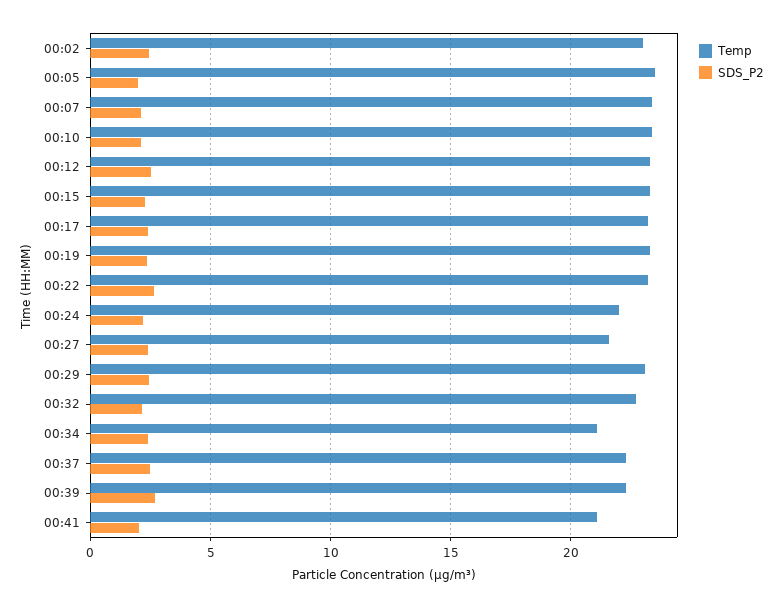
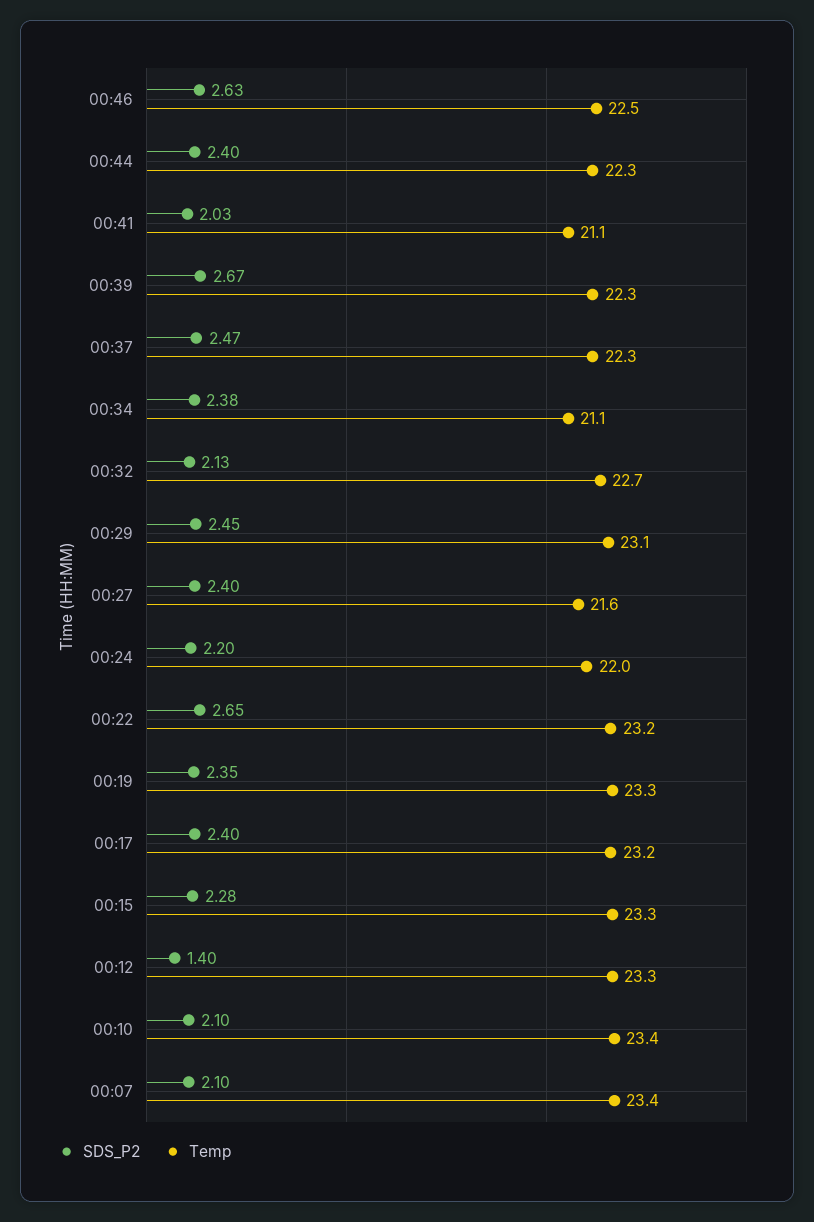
Temp, 00:02: 23 -> none
SDS_P2, 00:02: 2.5 -> none
Temp, 00:05: 23.5 -> none
SDS_P2, 00:05: 2 -> none
SDS_P2, 00:12: 2.5 -> 1.4
SDS_P2, 00:46: none -> 2.63
Temp, 00:46: none -> 22.5
SDS_P2, 00:44: none -> 2.4
Temp, 00:44: none -> 22.3

